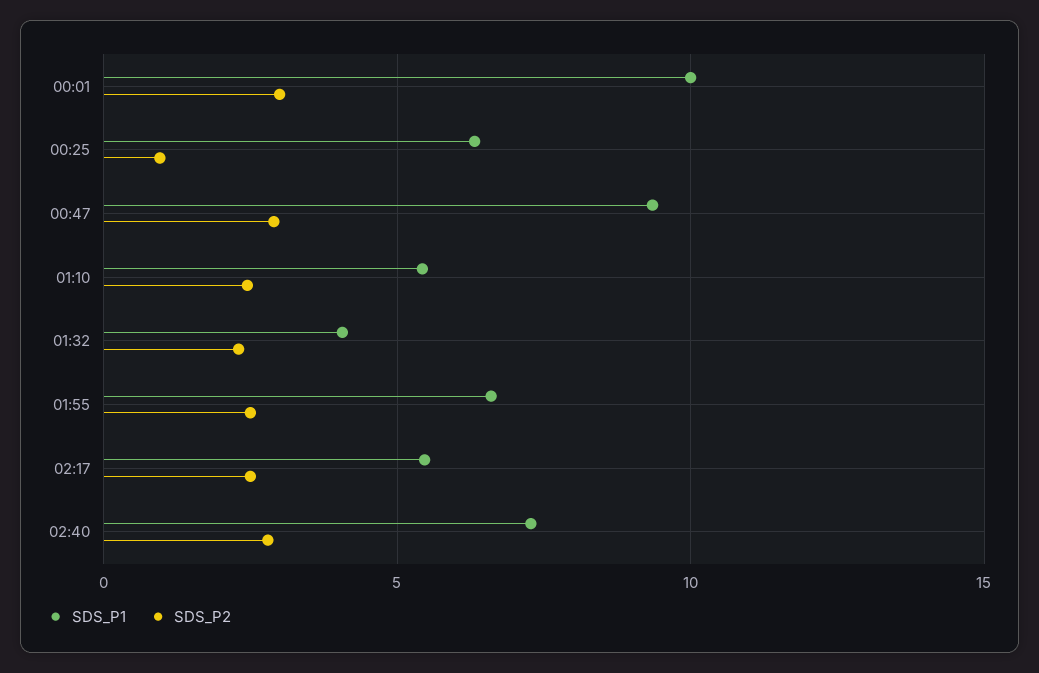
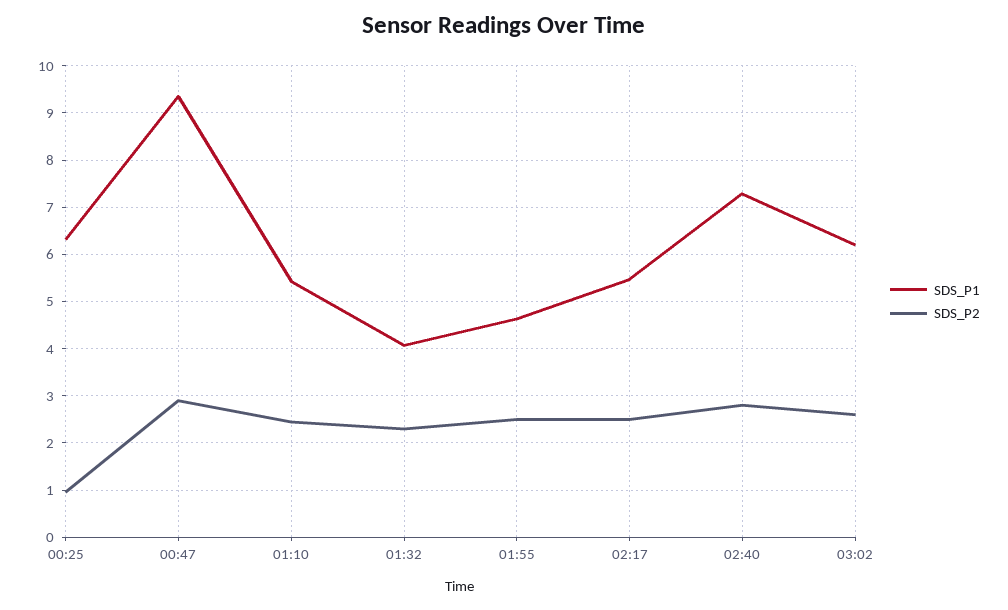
SDS_P1, 00:01: 10 -> none
SDS_P2, 00:01: 3 -> none
SDS_P1, 01:55: 6.5 -> 4.6
SDS_P1, 03:02: none -> 6.2
SDS_P2, 03:02: none -> 2.6

